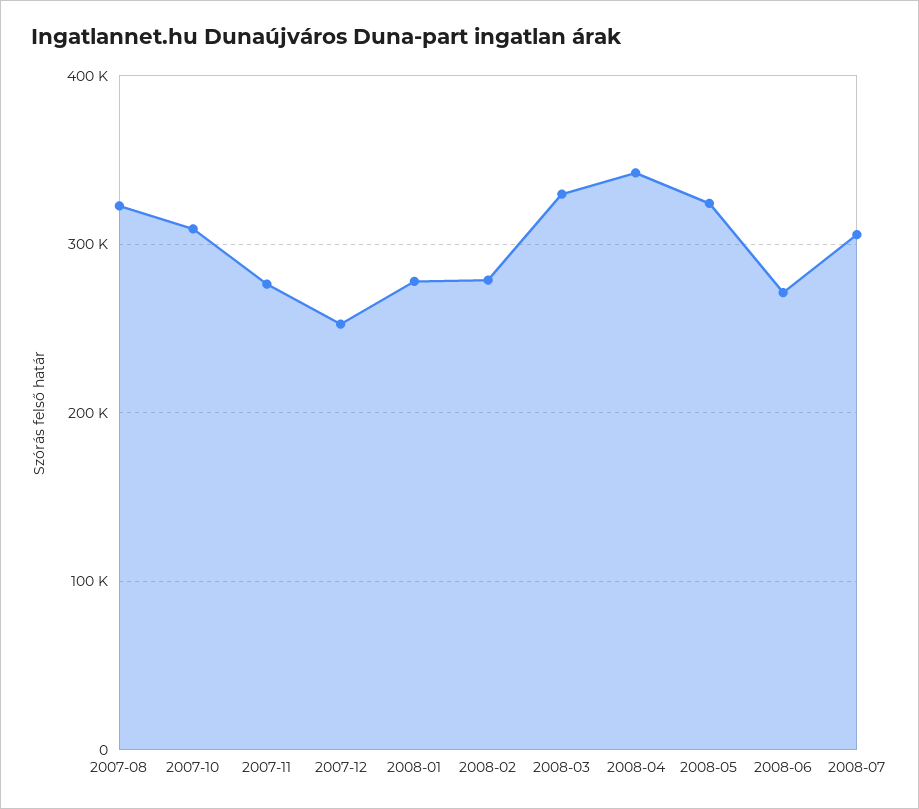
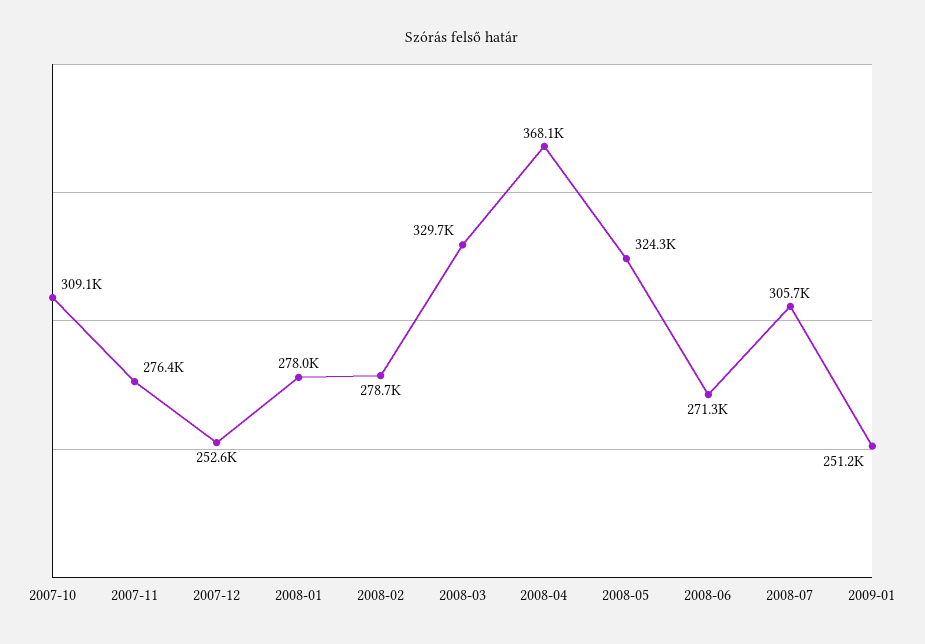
2007-08: 320000 -> none
2008-04: 340000 -> 368100
2009-01: none -> 251200

